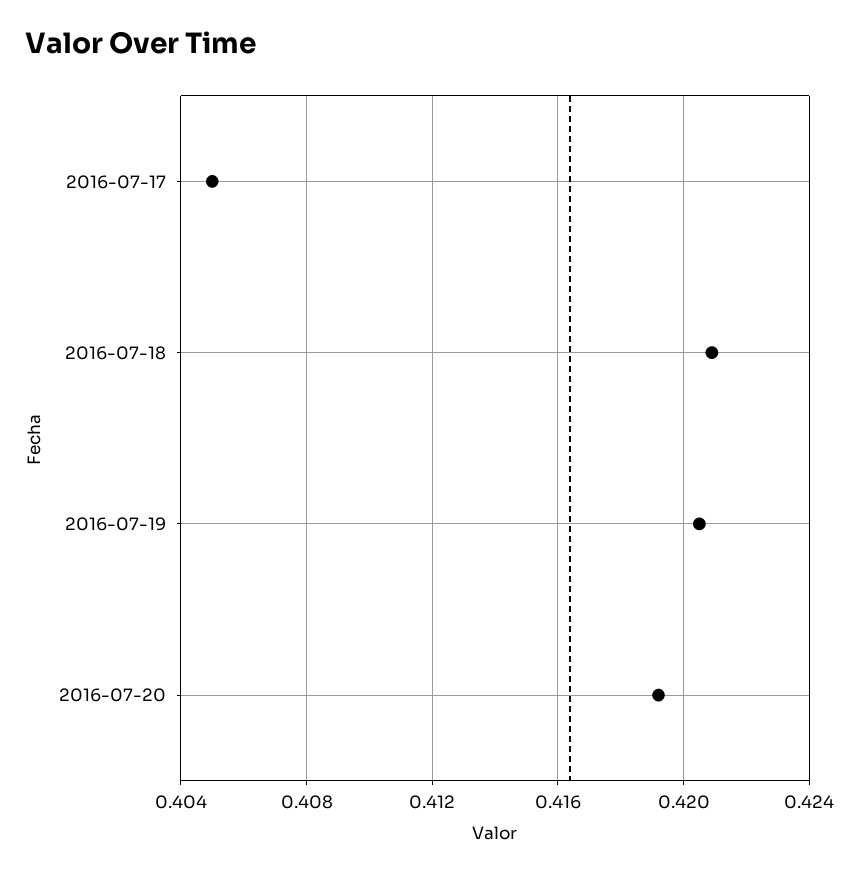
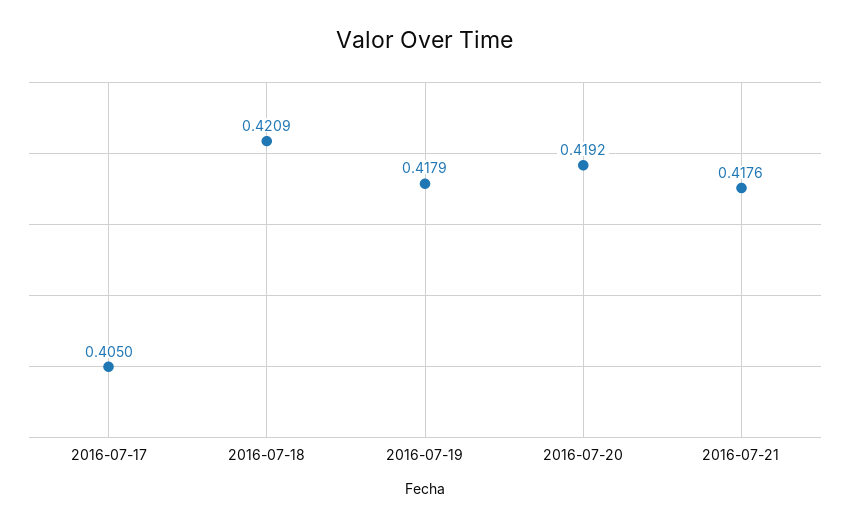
2016-07-19: 0.4205 -> 0.4179
2016-07-21: none -> 0.4176

